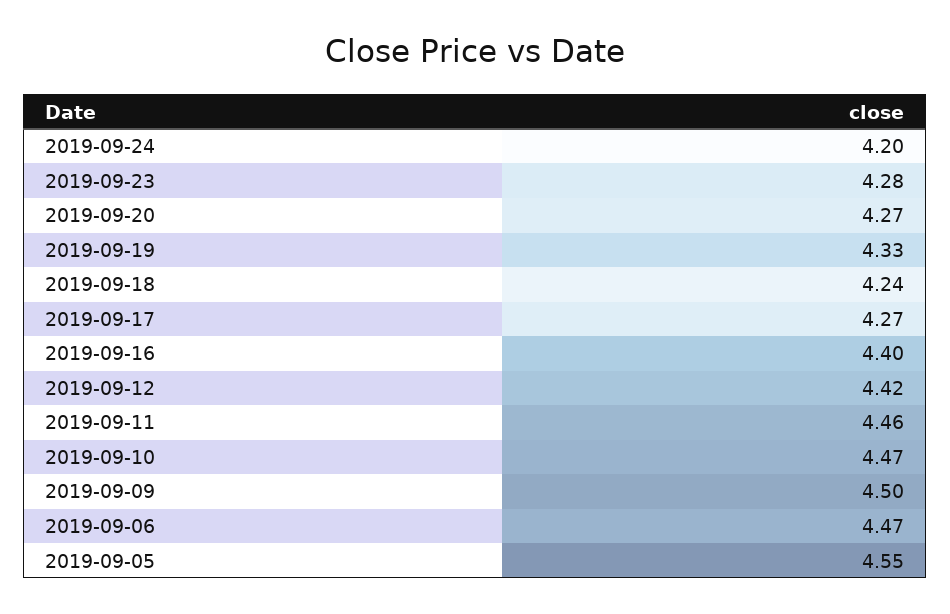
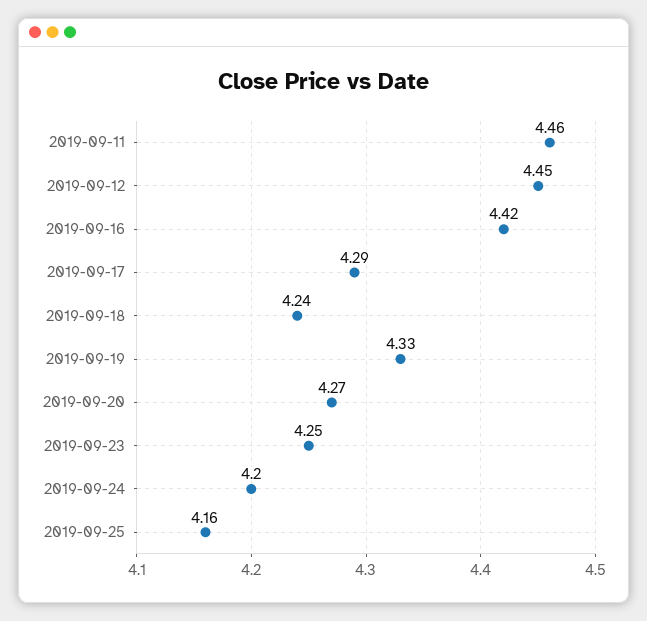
2019-09-23: 4.28 -> 4.25
2019-09-17: 4.27 -> 4.29
2019-09-16: 4.4 -> 4.42
2019-09-12: 4.42 -> 4.45
2019-09-10: 4.47 -> none
2019-09-09: 4.5 -> none
2019-09-06: 4.47 -> none
2019-09-05: 4.55 -> none
2019-09-25: none -> 4.16

